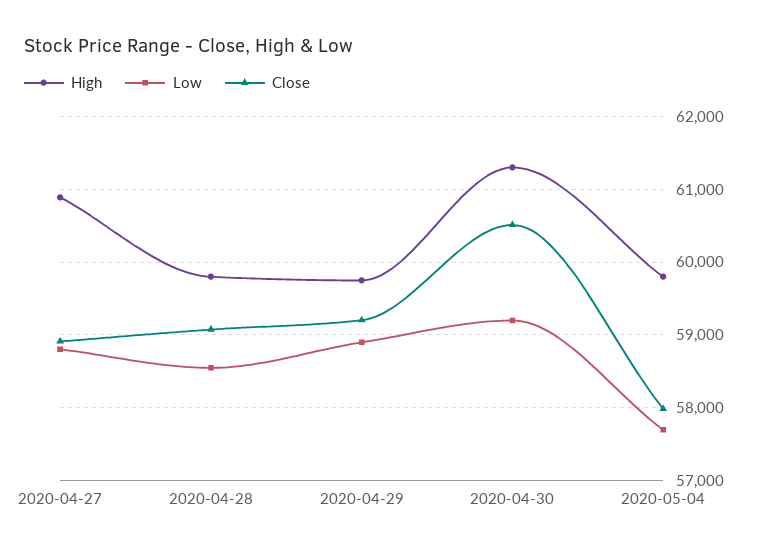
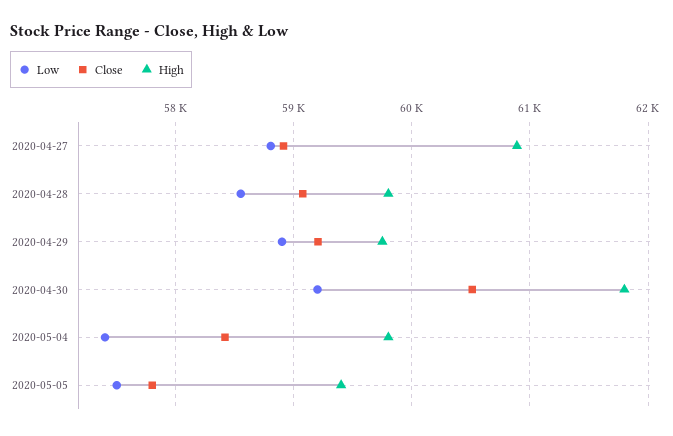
High, 2020-04-30: 61300 -> 61800
Low, 2020-05-04: 57700 -> 57400
Close, 2020-05-04: 58000 -> 58400
Low, 2020-05-05: none -> 57500
Close, 2020-05-05: none -> 57800
High, 2020-05-05: none -> 59400

